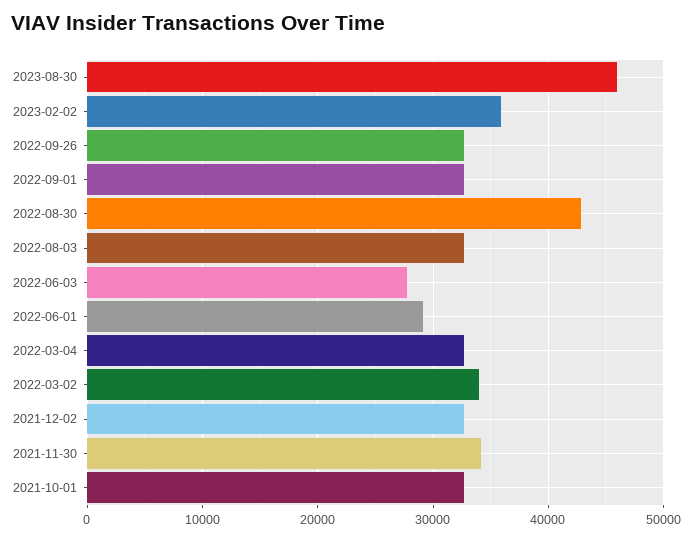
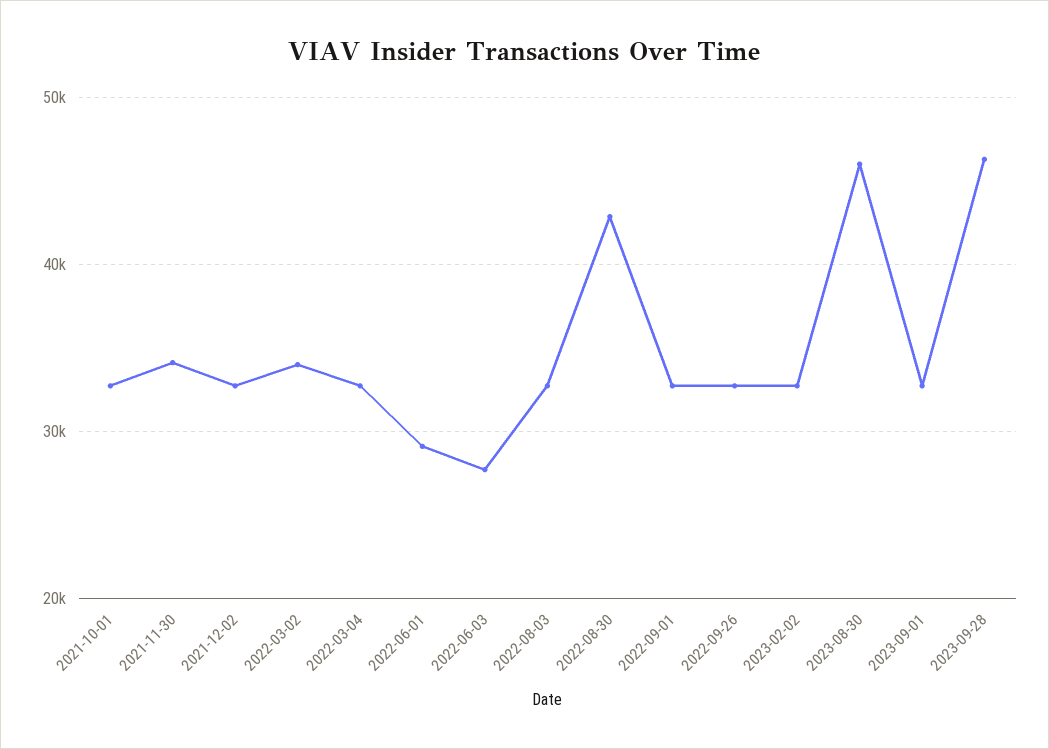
2023-02-02: 36000 -> 33000
2023-09-01: none -> 33000
2023-09-28: none -> 46000

